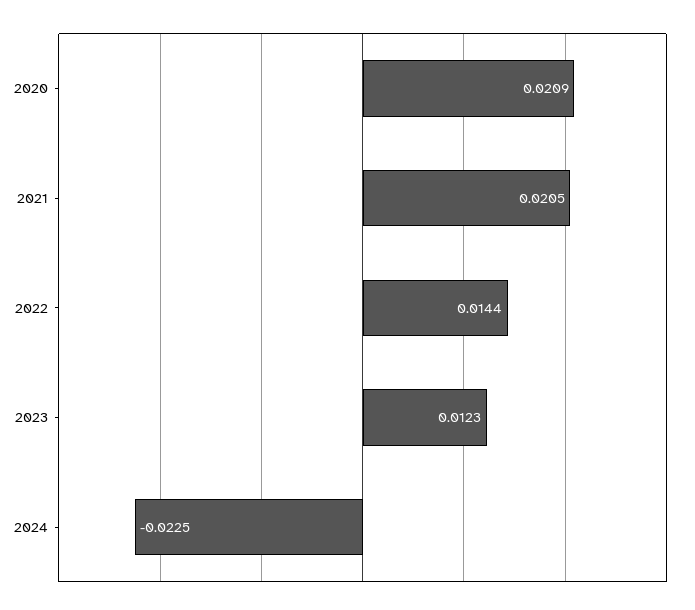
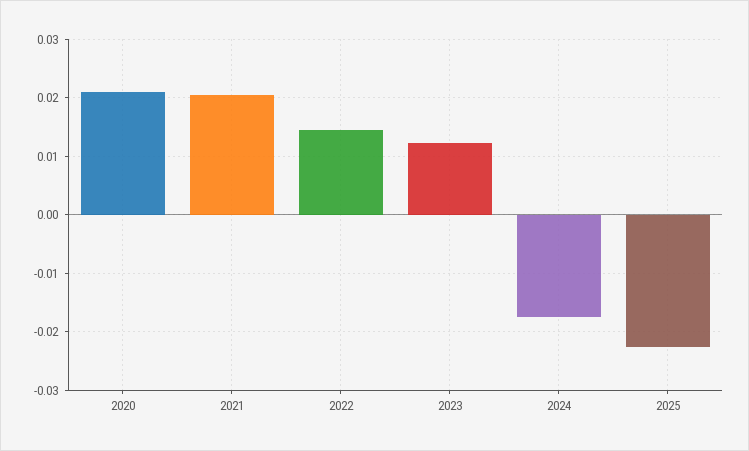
2024: -0.0225 -> -0.018
2025: none -> -0.022

